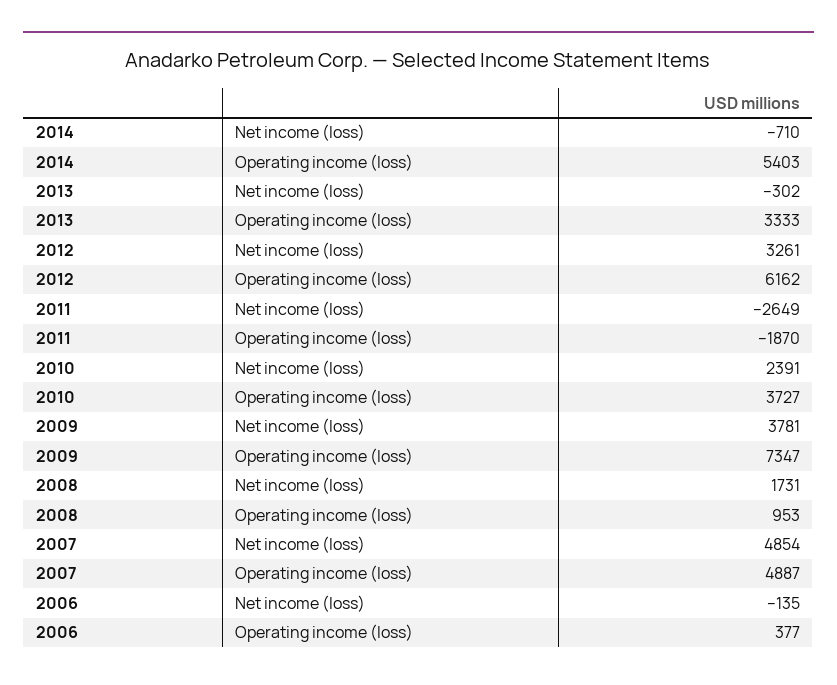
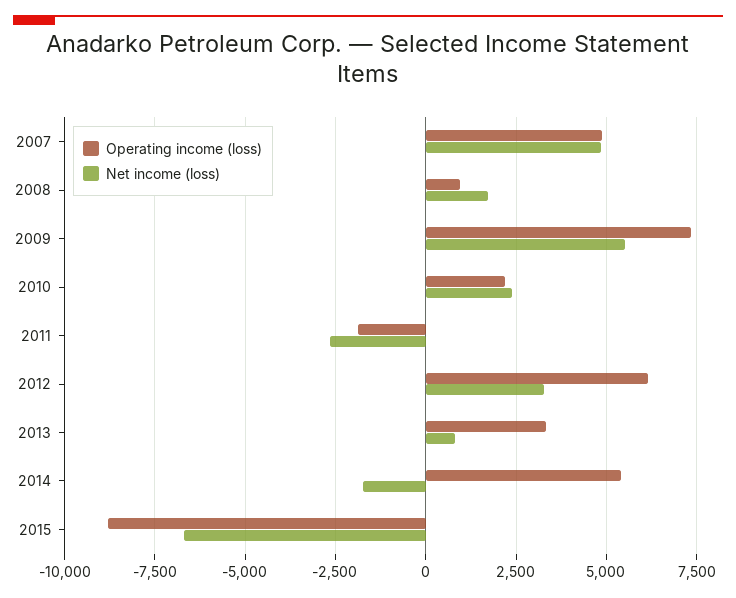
Net income (loss), 2014: -710 -> -1750
Net income (loss), 2013: -302 -> 750
Operating income (loss), 2010: 3727 -> 2250
Net income (loss), 2009: 3781 -> 5500
Net income (loss), 2006: -135 -> none
Operating income (loss), 2006: 377 -> none
Operating income (loss), 2015: none -> -8750
Net income (loss), 2015: none -> -6750

